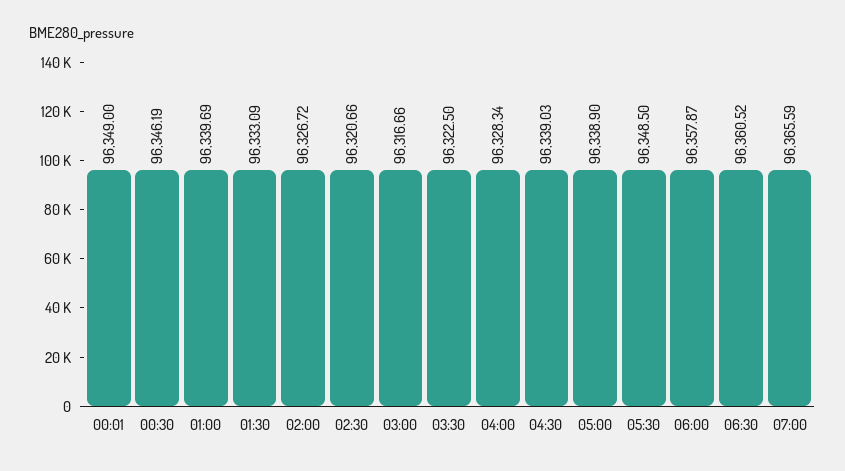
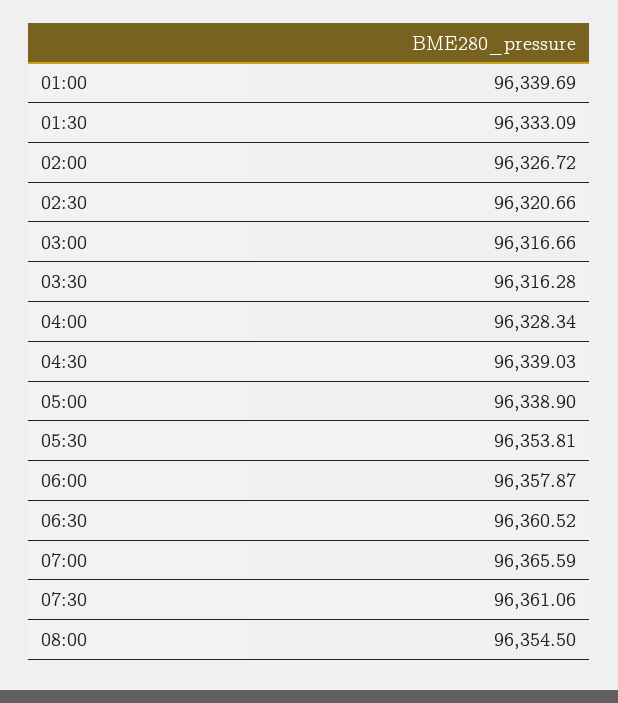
00:01: 96349 -> none
00:30: 96346.19 -> none
03:30: 96322.5 -> 96316.28
05:30: 96348.5 -> 96353.81
07:30: none -> 96361.06
08:00: none -> 96354.5

